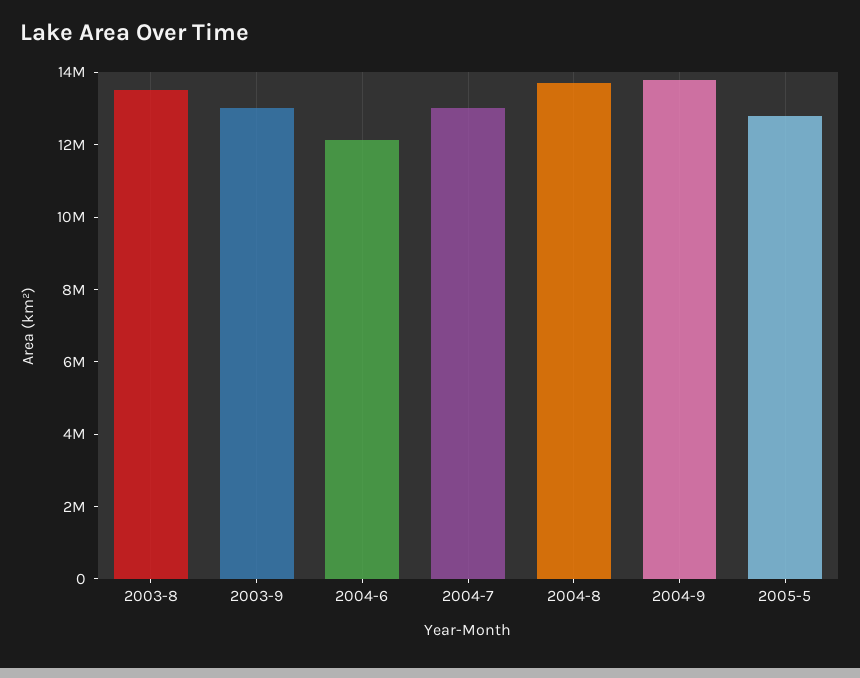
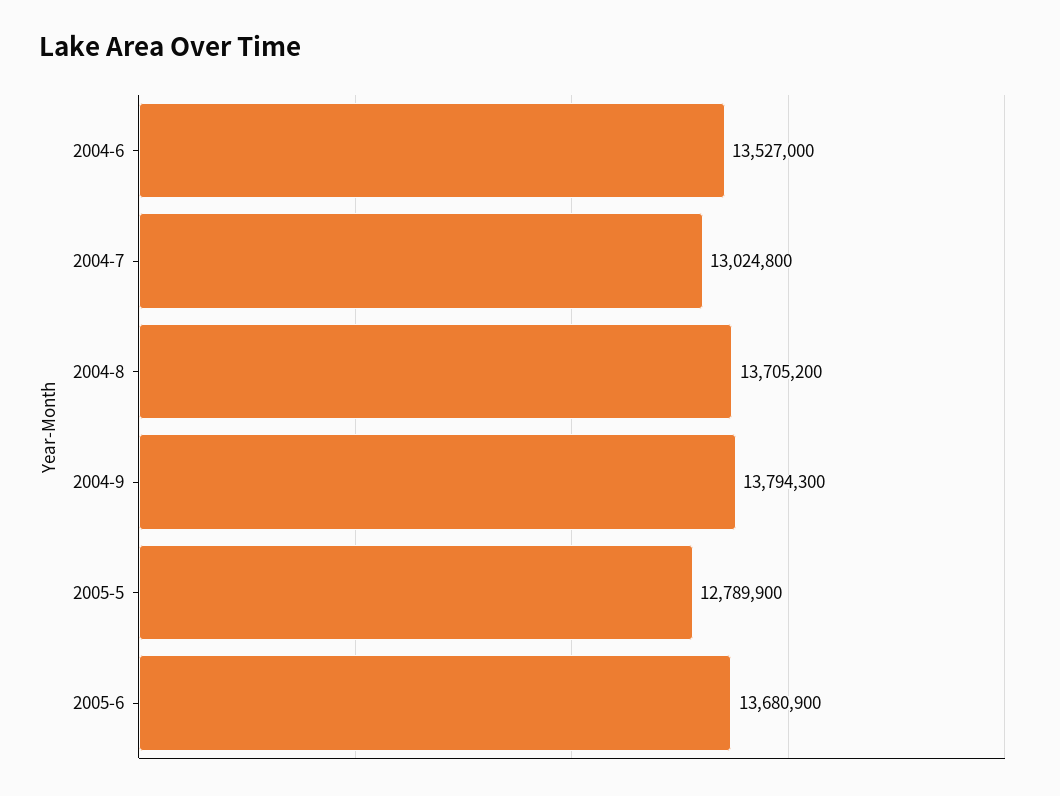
2003-8: 13500000 -> none
2003-9: 13000000 -> none
2004-6: 12000000 -> 13527000
2005-6: none -> 13680900

